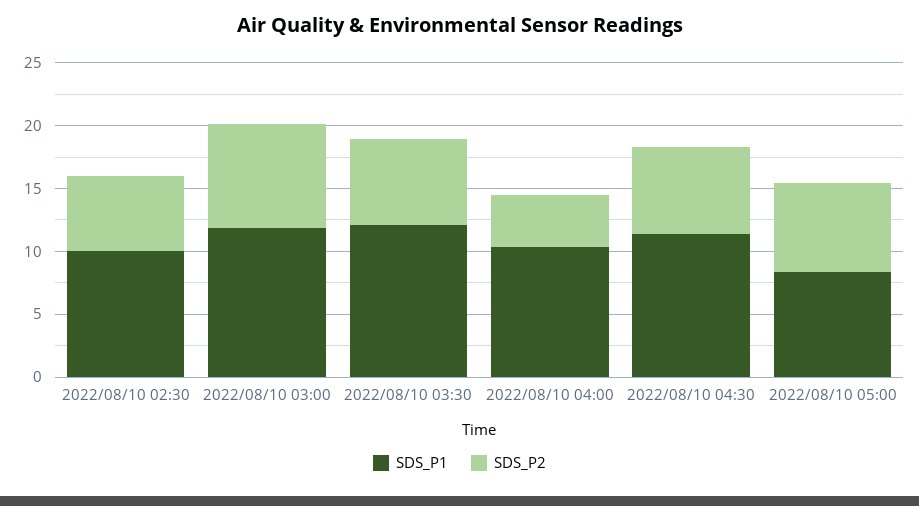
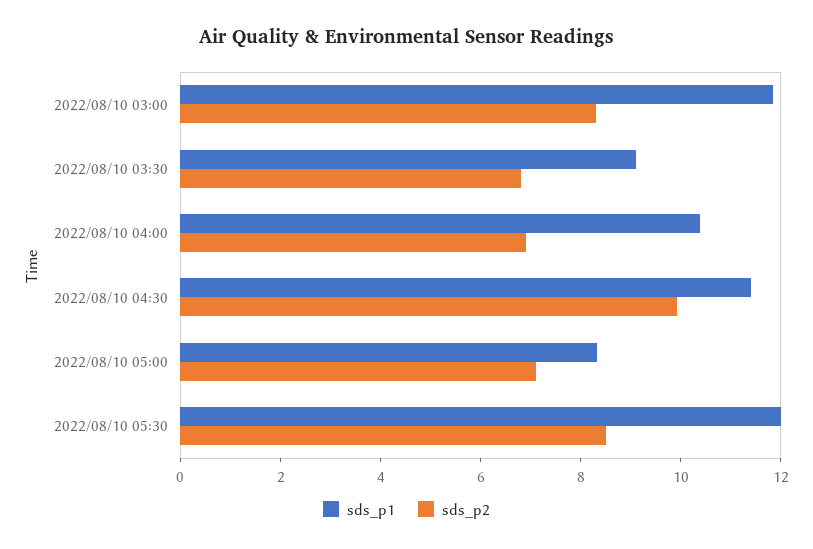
SDS_P1, 2022/08/10 02:30: 10 -> none
SDS_P2, 2022/08/10 02:30: 6 -> none
SDS_P1, 2022/08/10 03:30: 12 -> 9
SDS_P2, 2022/08/10 04:00: 4 -> 7
SDS_P2, 2022/08/10 04:30: 7 -> 10
SDS_P1, 2022/08/10 05:30: none -> 12
SDS_P2, 2022/08/10 05:30: none -> 8.5

